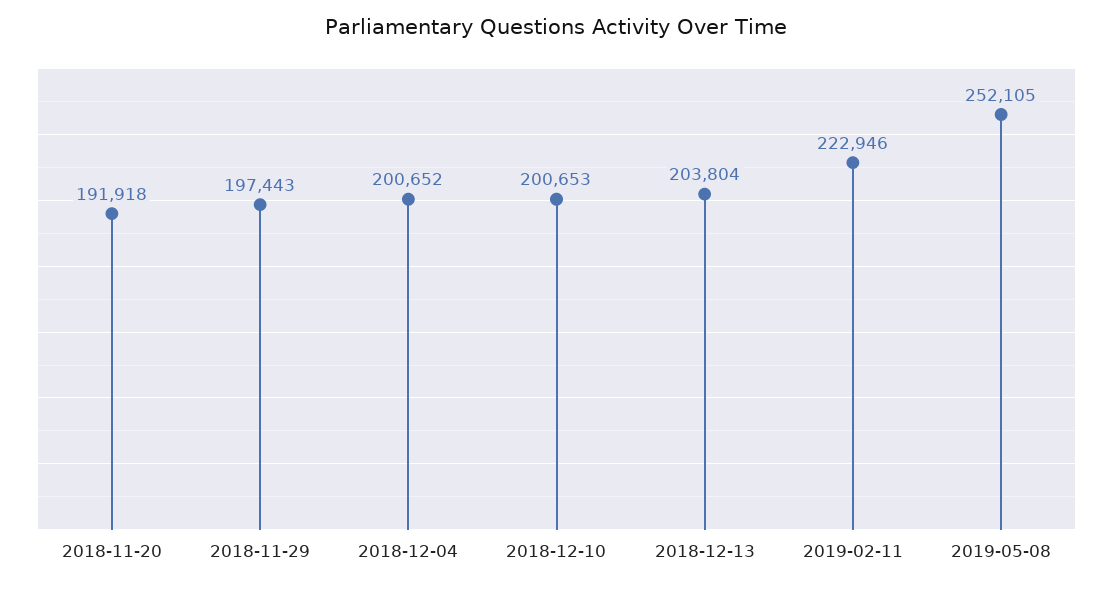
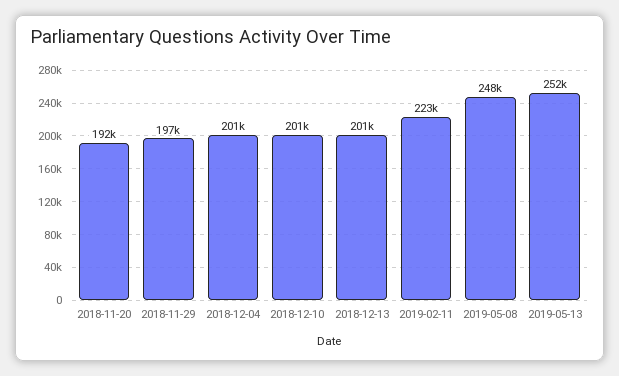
2018-12-13: 203804 -> 201000
2019-05-08: 252105 -> 248000
2019-05-13: none -> 252000

